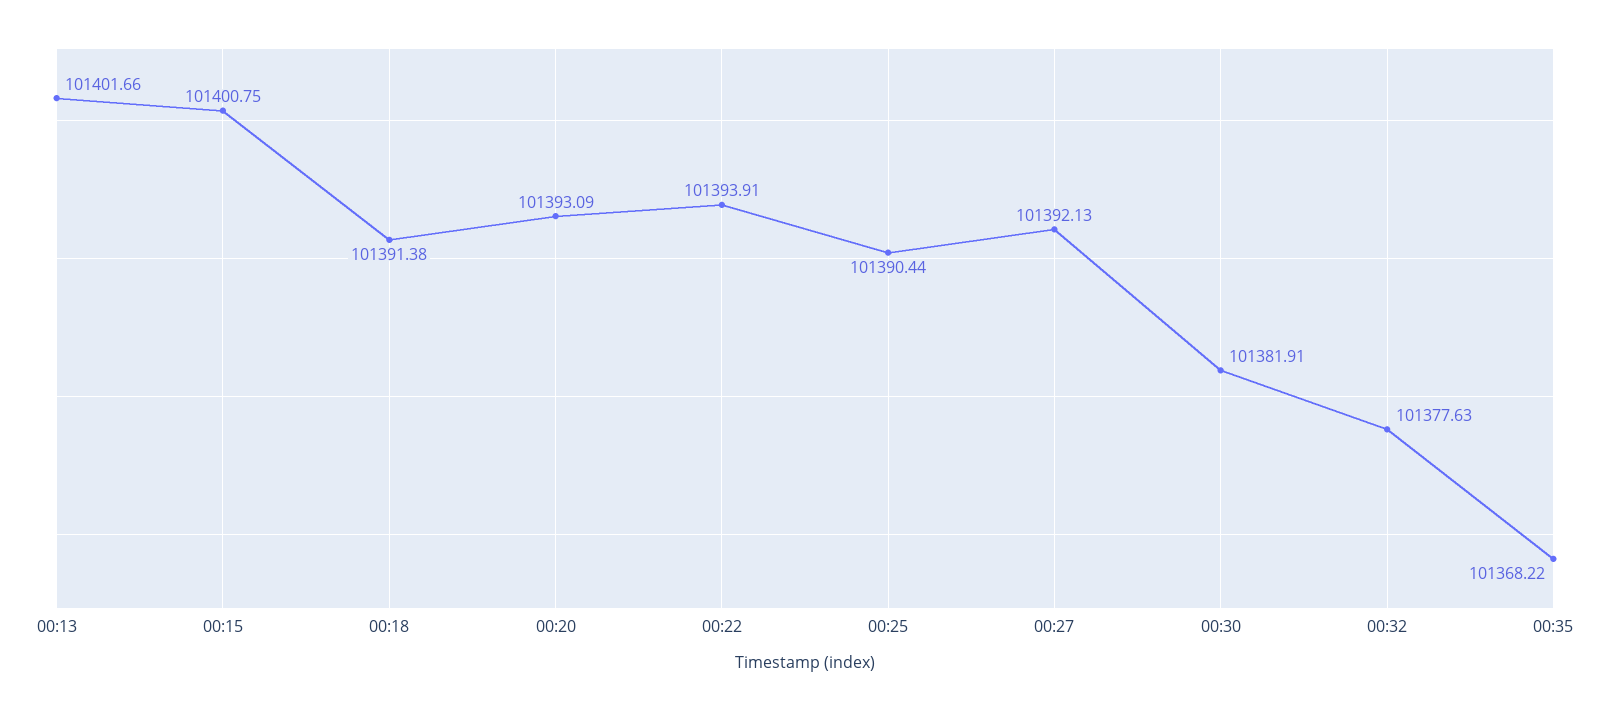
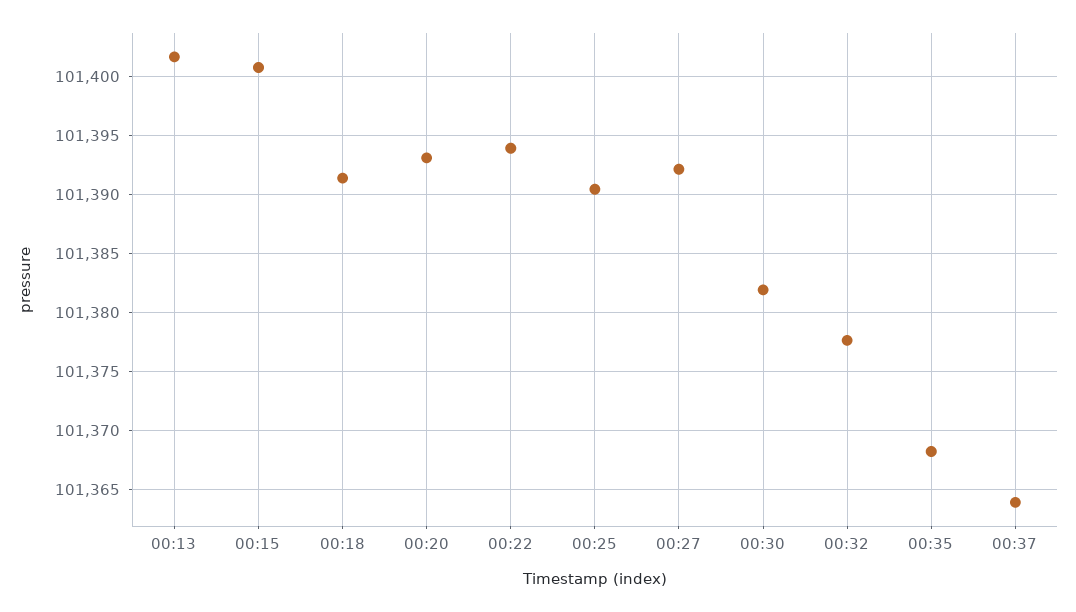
00:37: none -> 101364

